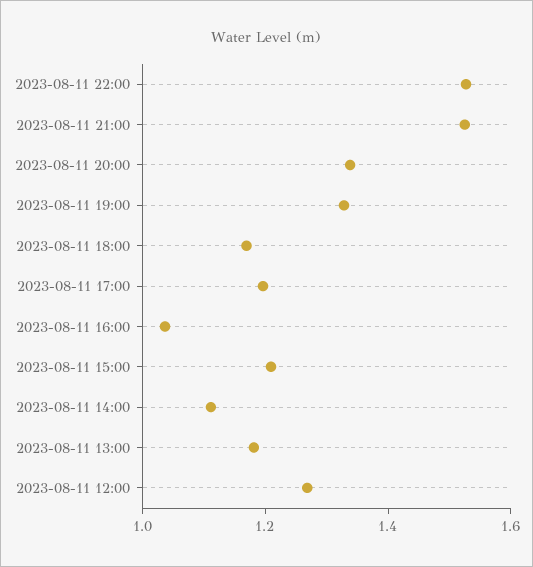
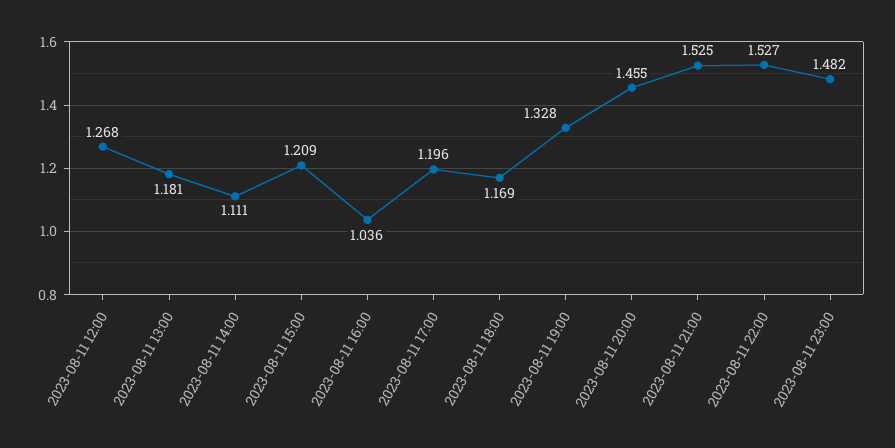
2023-08-11 20:00: 1.35 -> 1.455
2023-08-11 23:00: none -> 1.482

